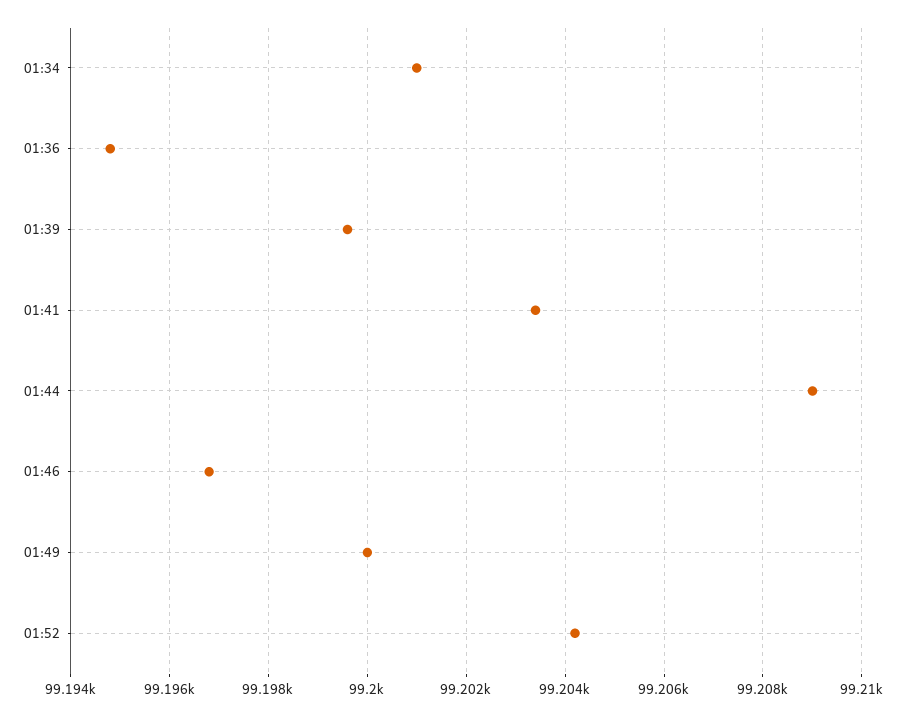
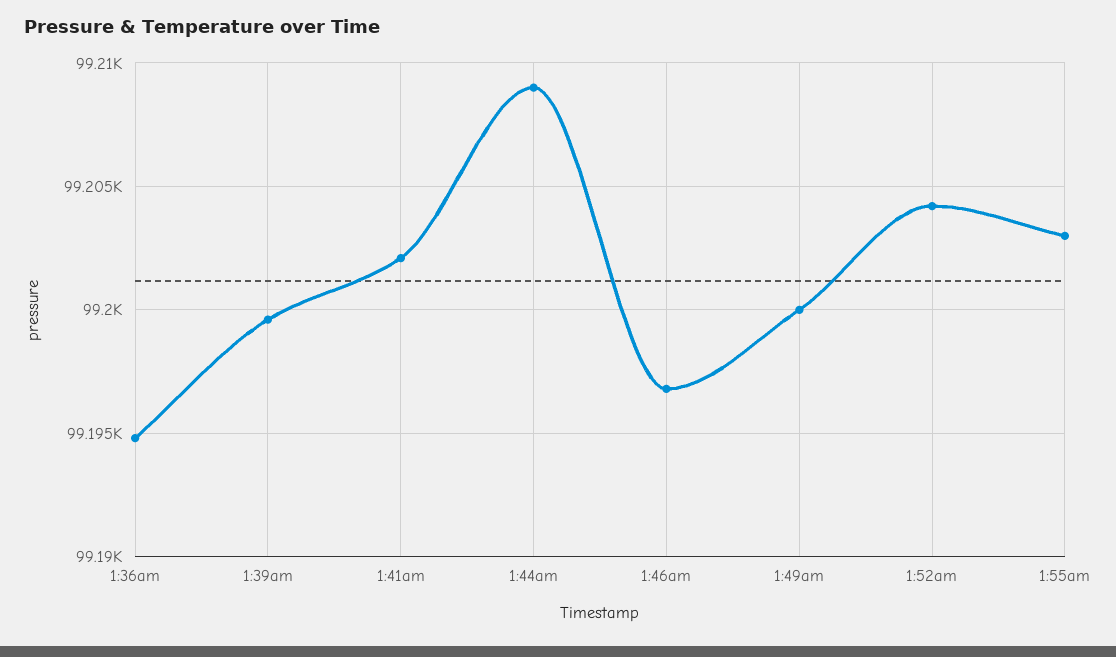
01:34: 99201 -> none
01:41: 99203.5 -> 99202
1:55am: none -> 99203

